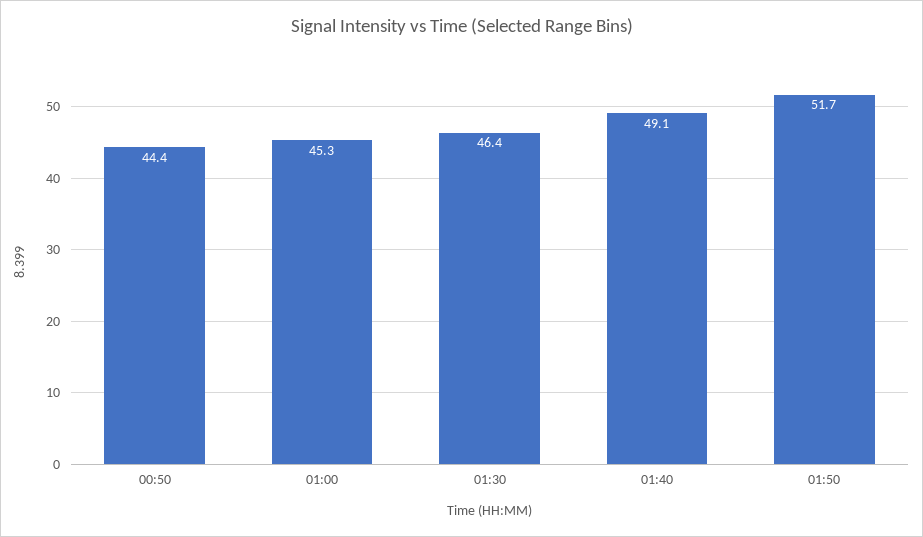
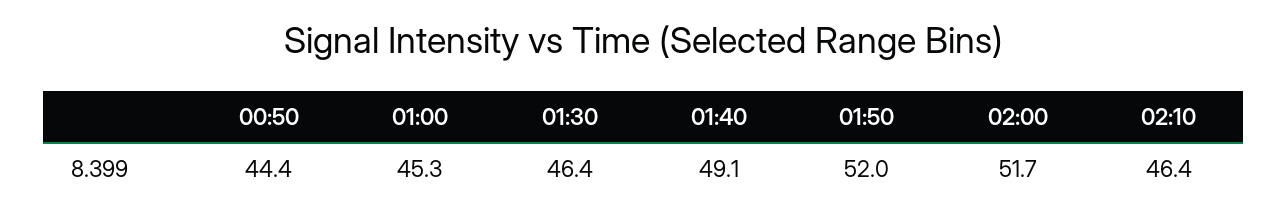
01:50: 51.7 -> 52
02:00: none -> 51.7
02:10: none -> 46.4

